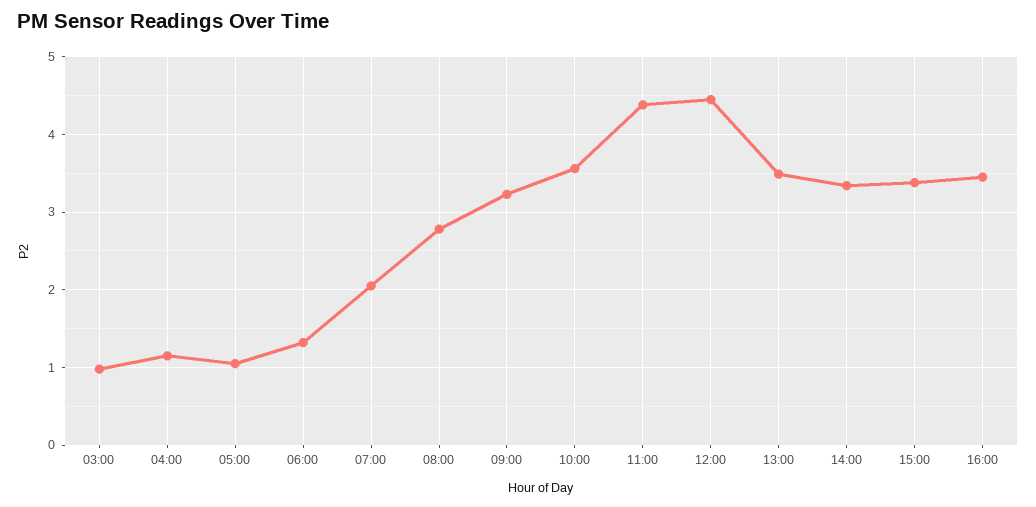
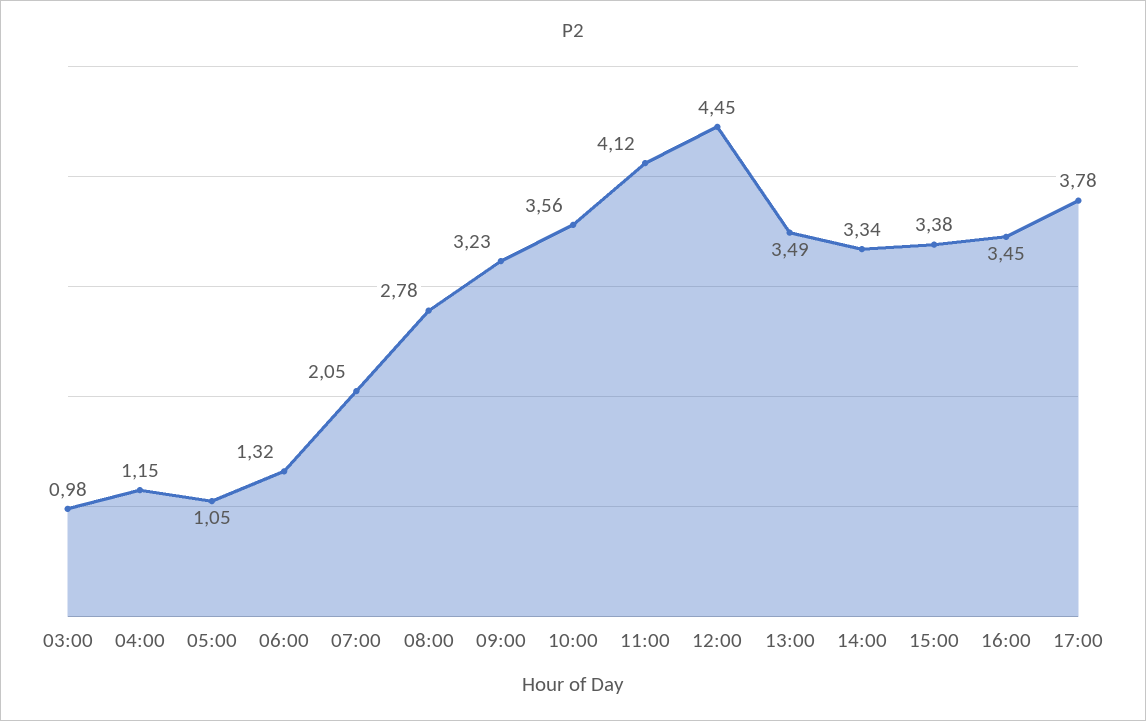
11:00: 4.4 -> 4.12
17:00: none -> 3.78

